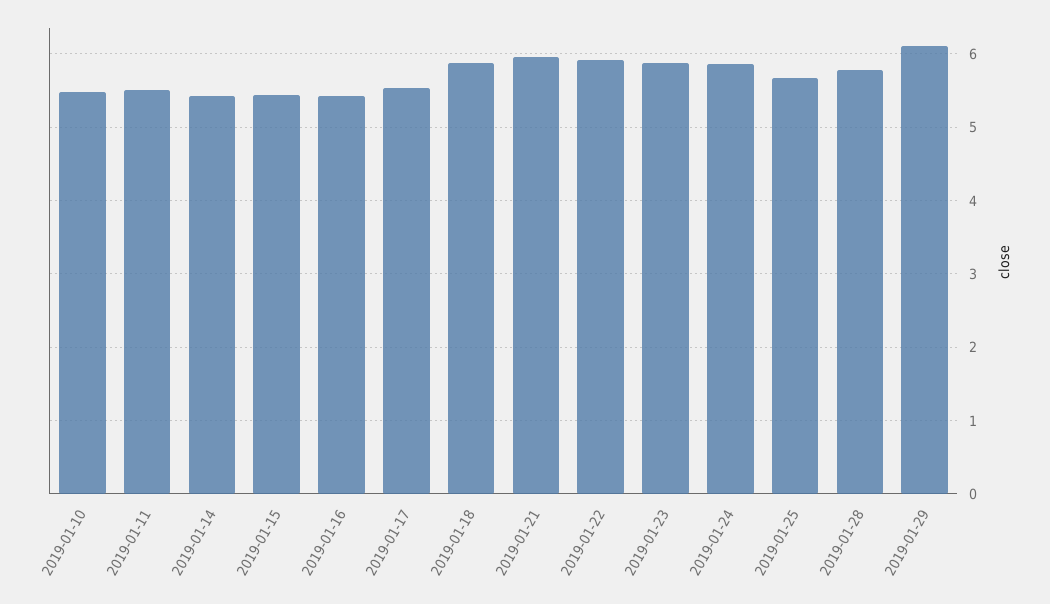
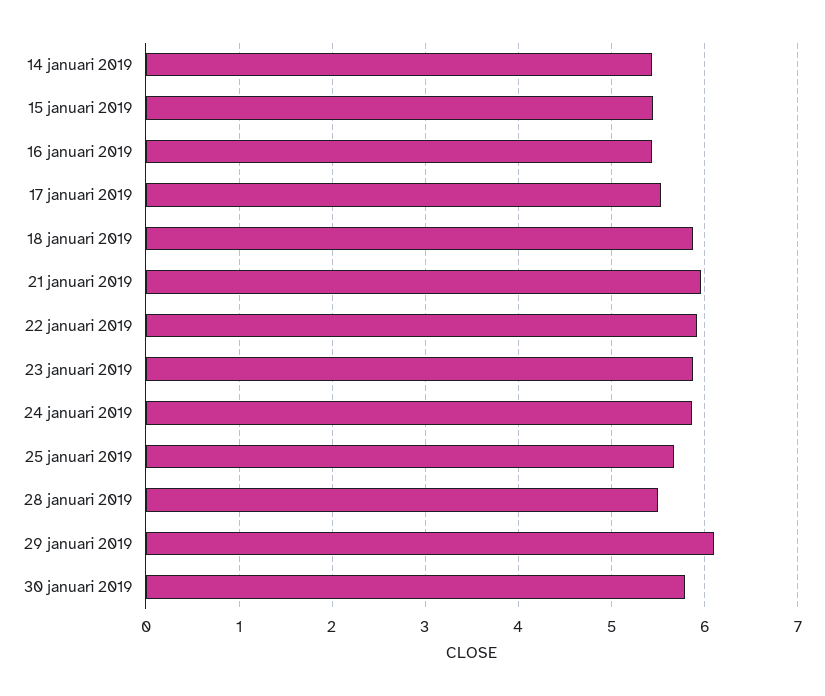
2019-01-10: 5.5 -> none
2019-01-11: 5.5 -> none
2019-01-28: 5.8 -> 5.5
30 januari 2019: none -> 5.8

